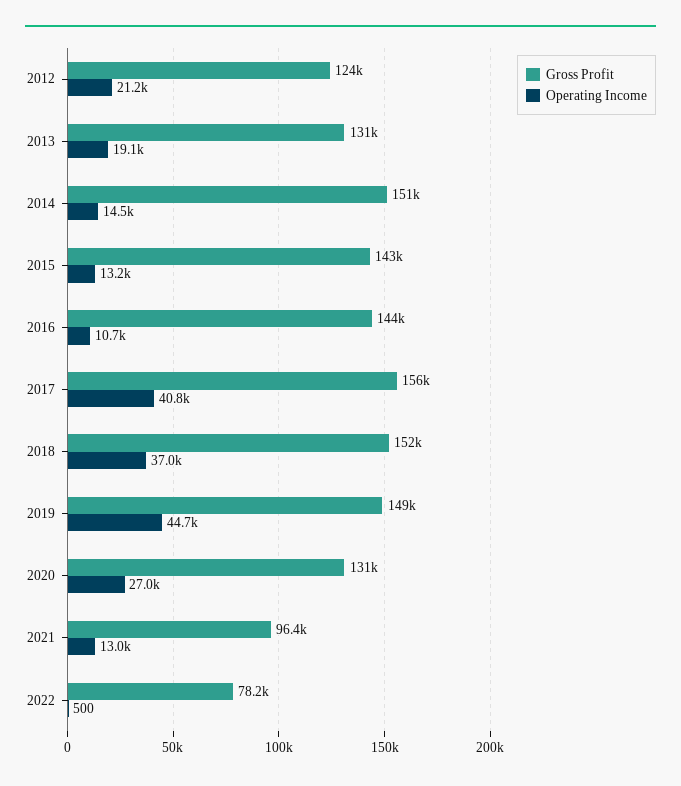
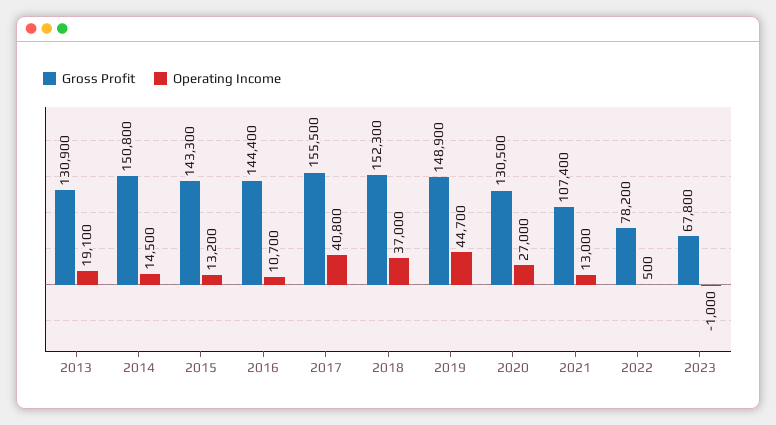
Gross Profit, 2012: 124000 -> none
Operating Income, 2012: 21200 -> none
Gross Profit, 2021: 96400 -> 107400
Gross Profit, 2023: none -> 67800
Operating Income, 2023: none -> -1000

